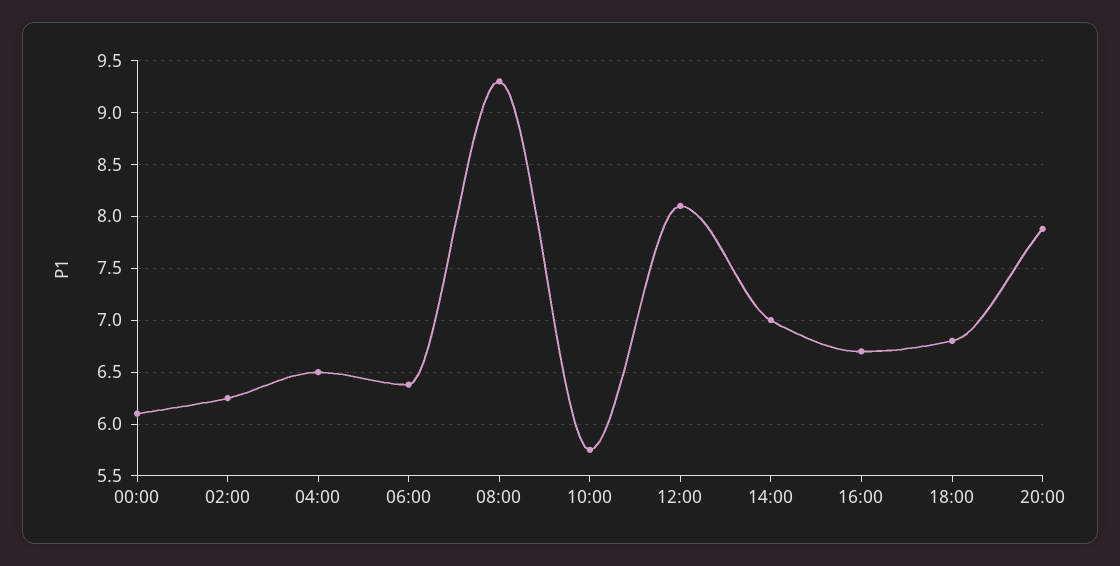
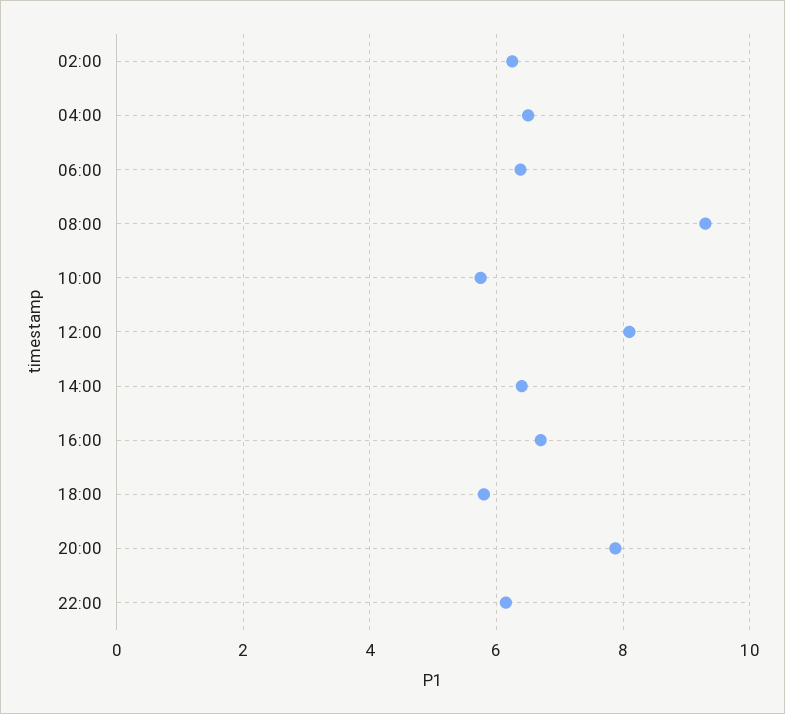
00:00: 6.1 -> none
14:00: 7 -> 6.4
18:00: 6.8 -> 5.8
22:00: none -> 6.2

